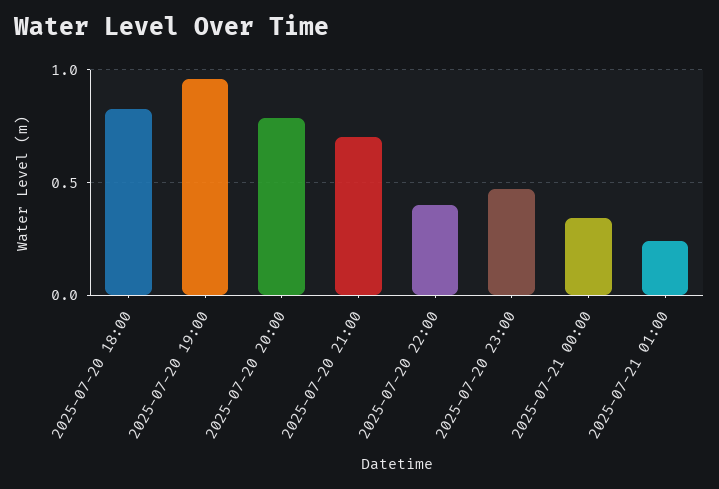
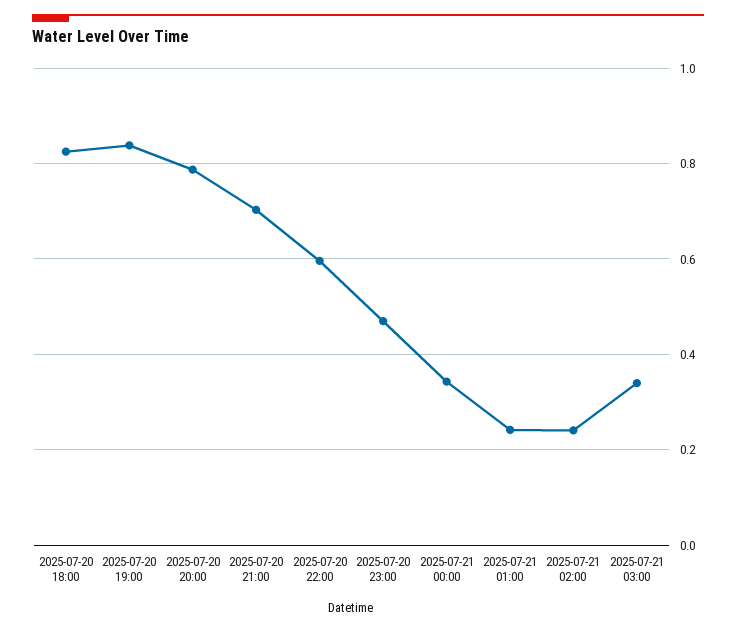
2025-07-20 19:00: 0.95 -> 0.84
2025-07-20 22:00: 0.4 -> 0.6
2025-07-21 02:00: none -> 0.24
2025-07-21 03:00: none -> 0.34

